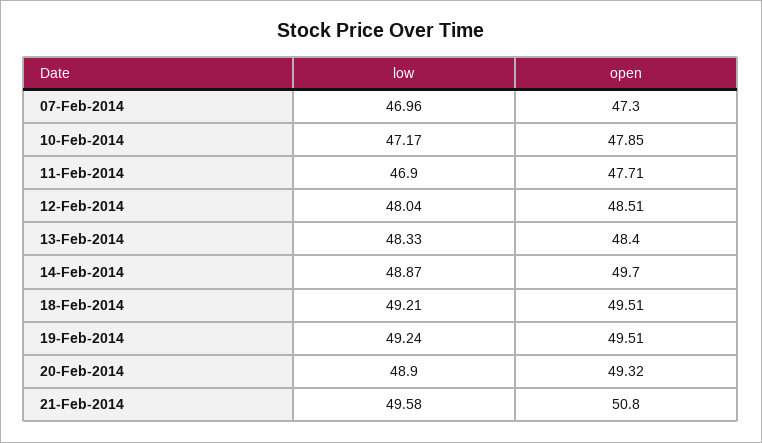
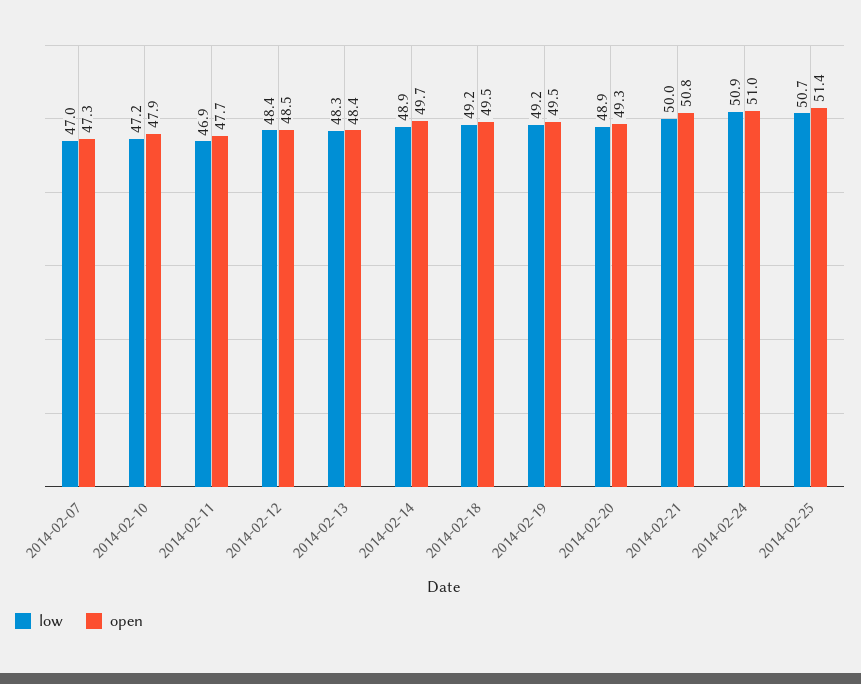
low, 12-Feb-2014: 48.04 -> 48.4
low, 21-Feb-2014: 49.58 -> 50
low, 2014-02-24: none -> 50.9
open, 2014-02-24: none -> 51
low, 2014-02-25: none -> 50.7
open, 2014-02-25: none -> 51.4

